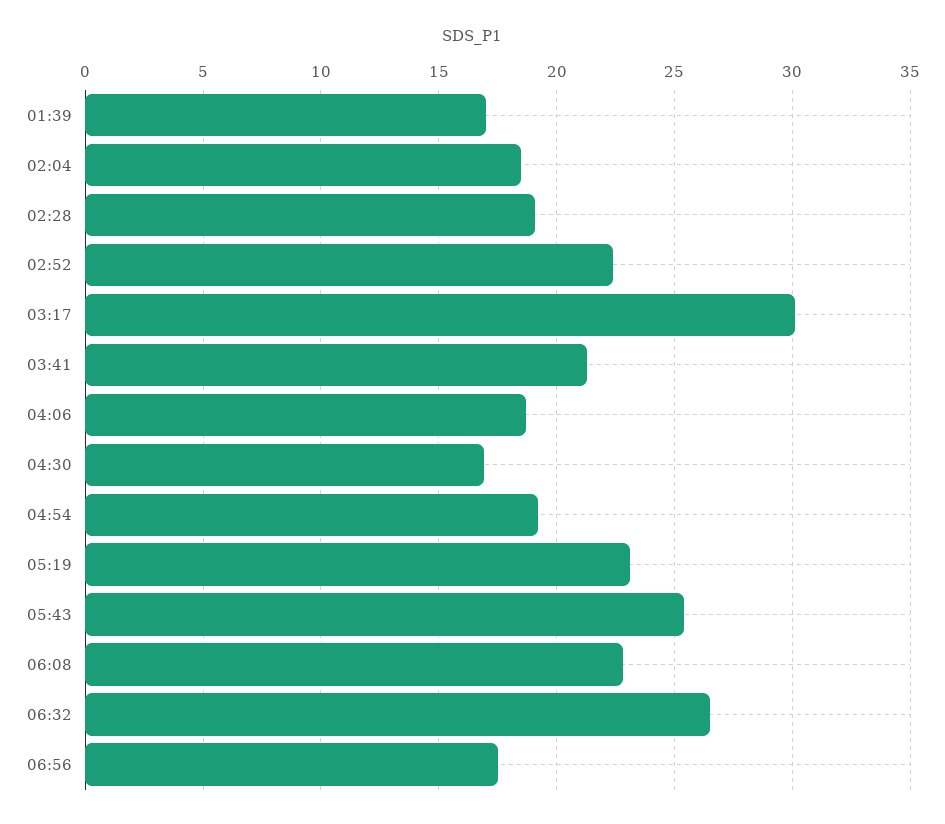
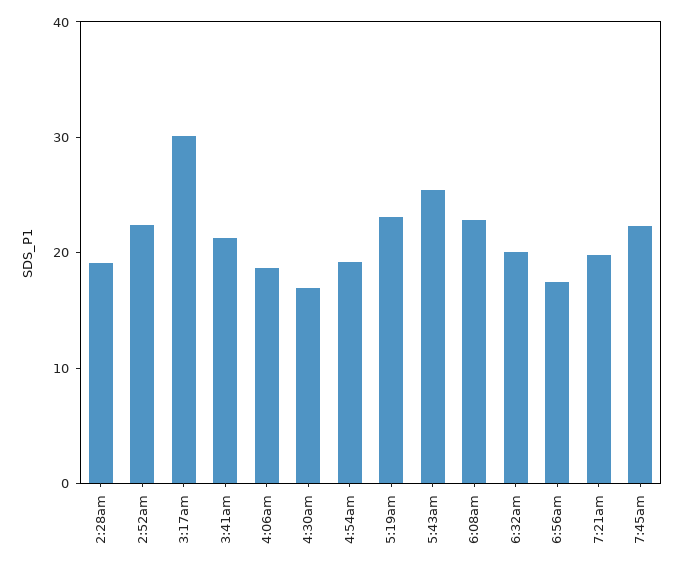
01:39: 17 -> none
02:04: 18.5 -> none
06:32: 26.5 -> 20
7:21am: none -> 20
7:45am: none -> 22

